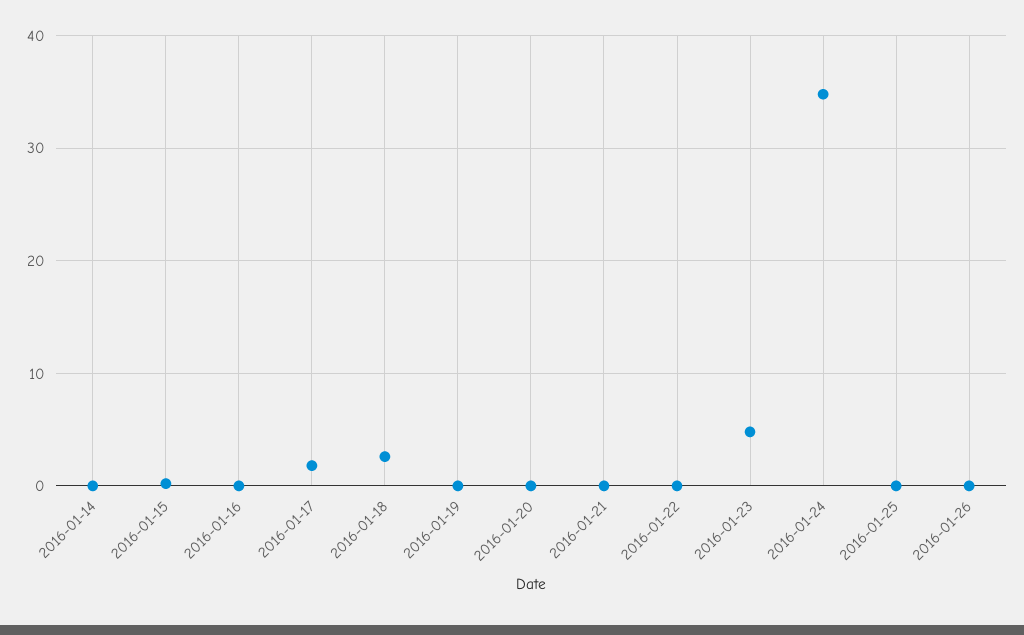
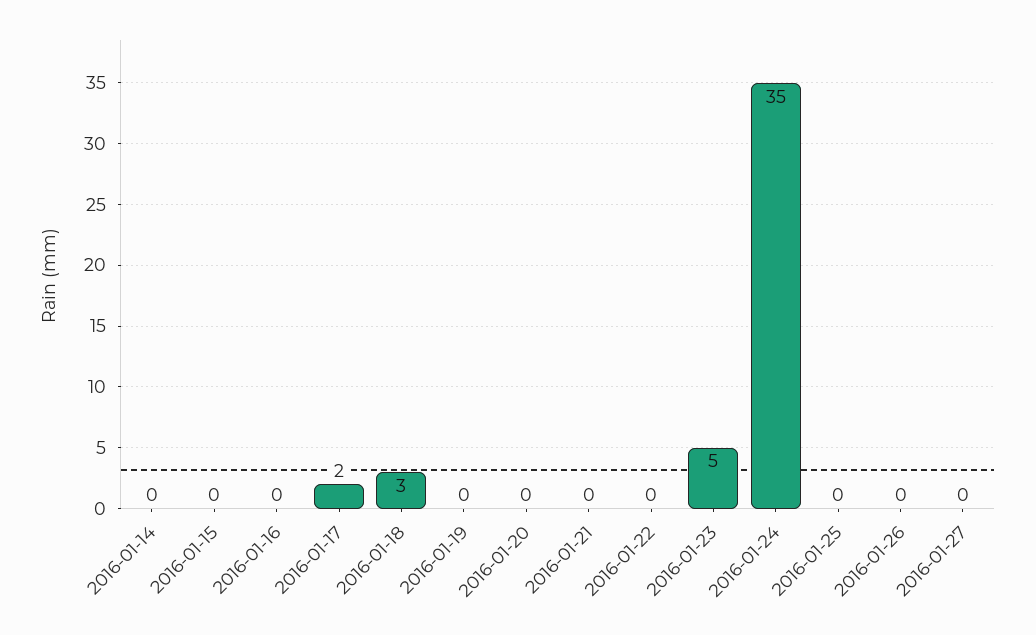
2016-01-27: none -> 0

